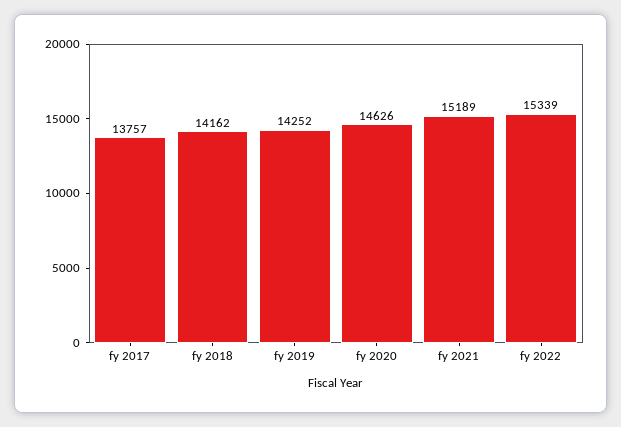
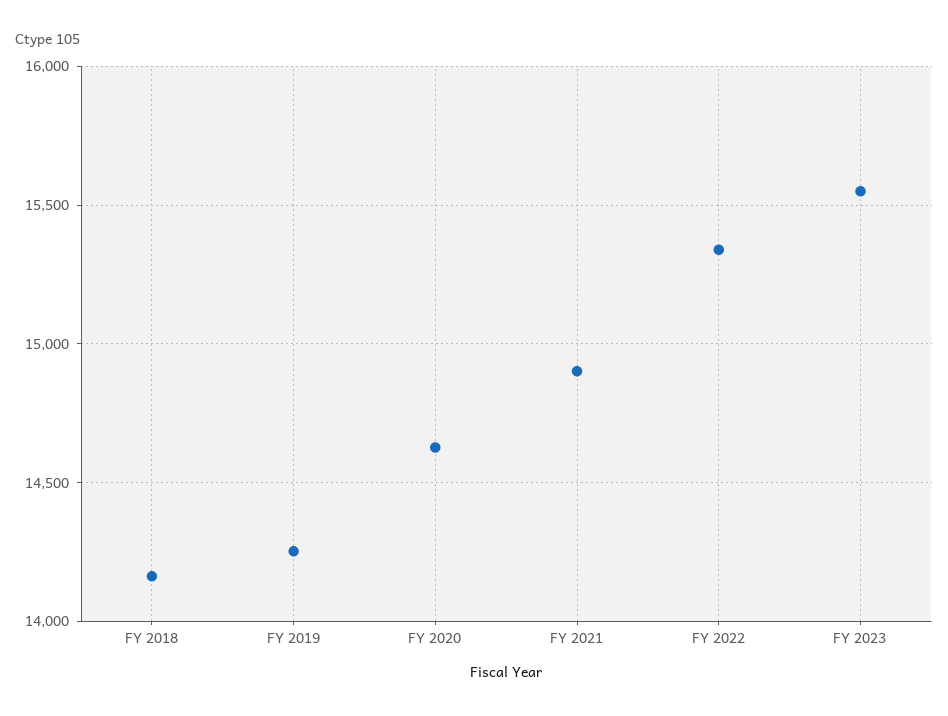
fy 2017: 13757 -> none
fy 2021: 15189 -> 14900
FY 2023: none -> 15550

